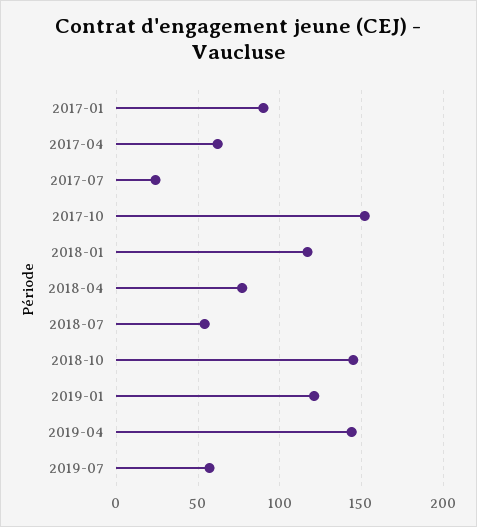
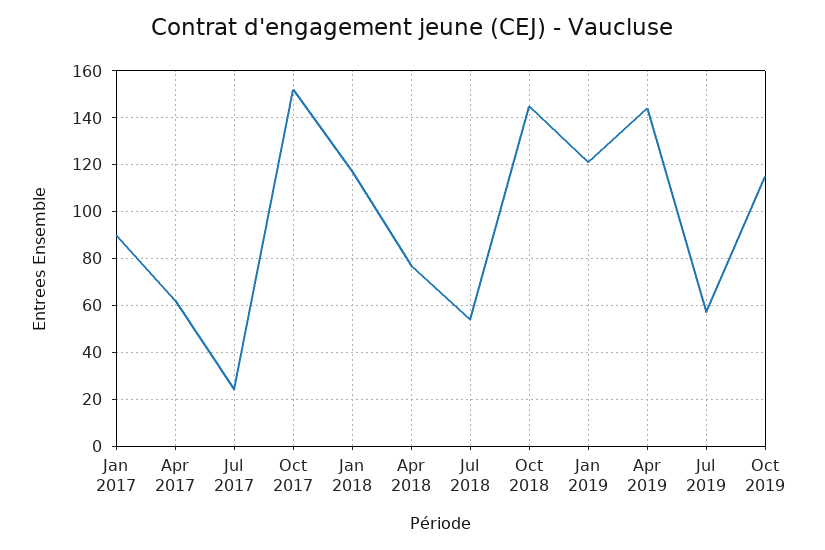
Oct 2019: none -> 115

